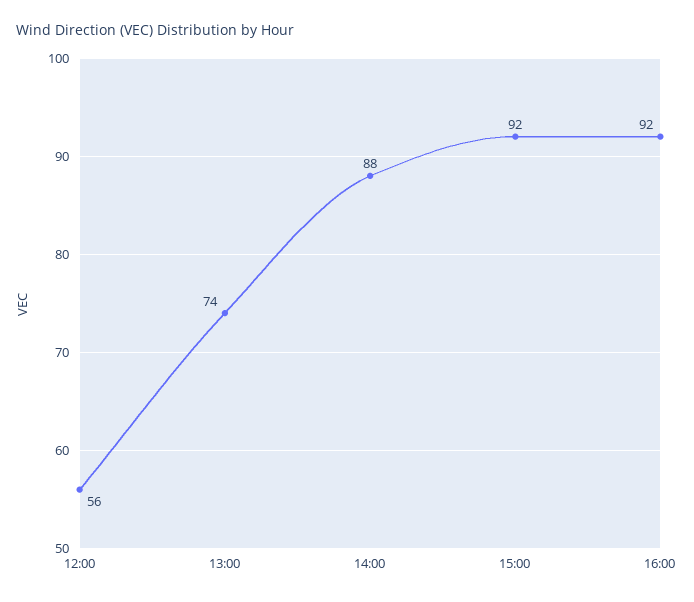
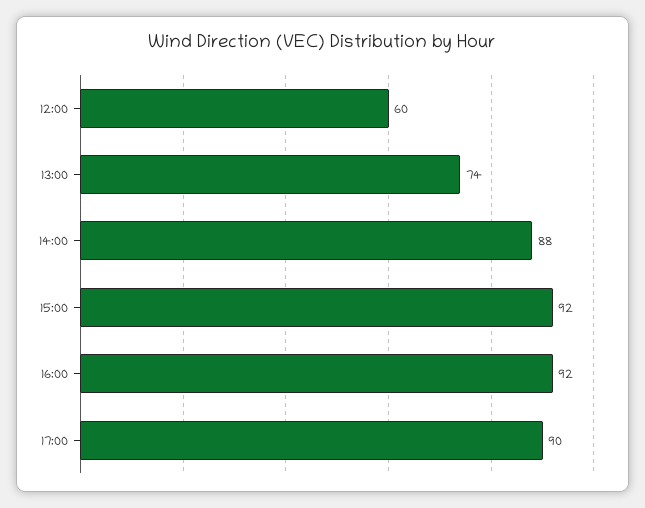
12:00: 56 -> 60
17:00: none -> 90

